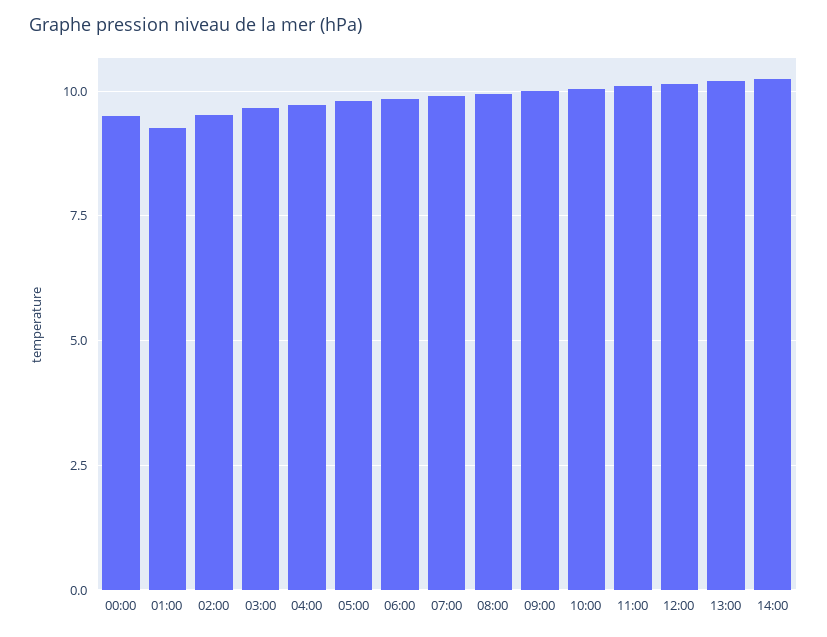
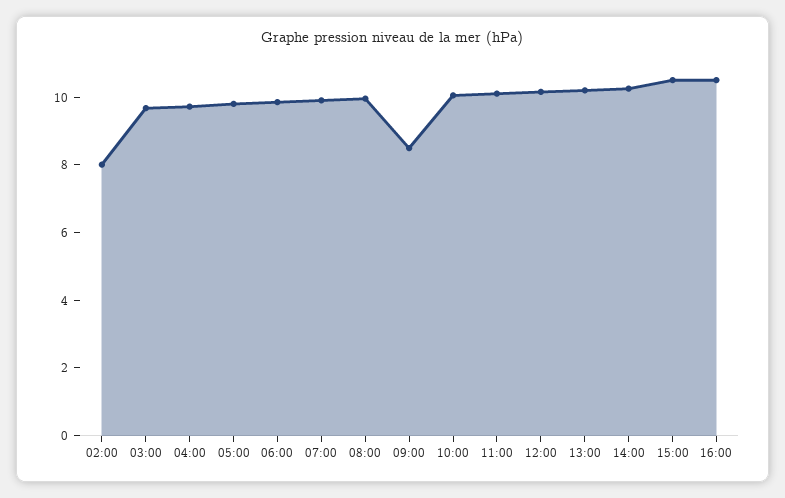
00:00: 9.5 -> none
01:00: 9.25 -> none
02:00: 9.5 -> 8
09:00: 10 -> 8.5
15:00: none -> 10.5
16:00: none -> 10.5

